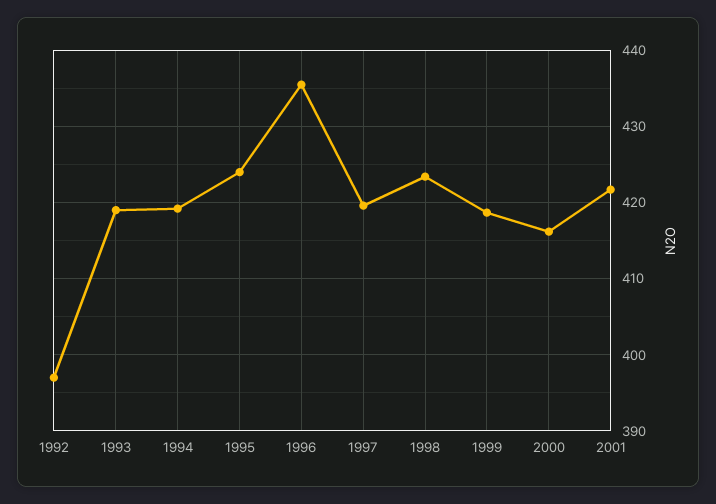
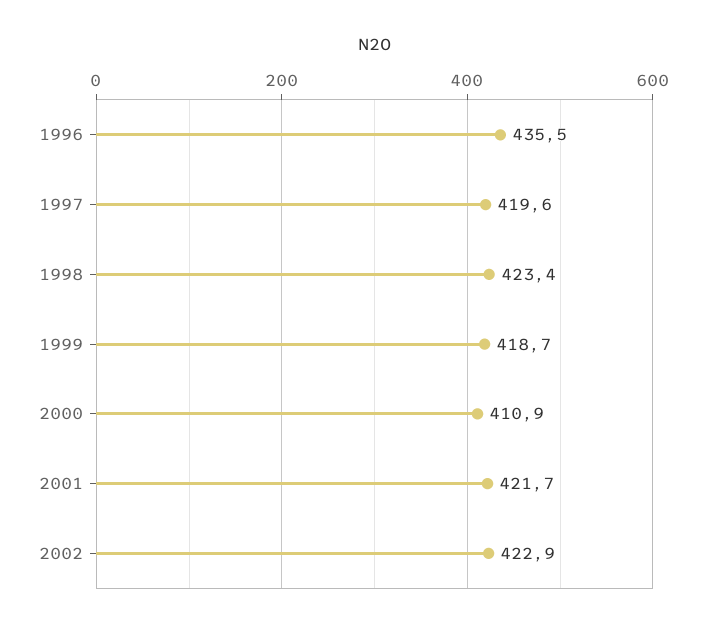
1992: 397 -> none
1993: 419 -> none
1994: 419 -> none
1995: 424 -> none
2000: 416 -> 410.9
2002: none -> 422.9

